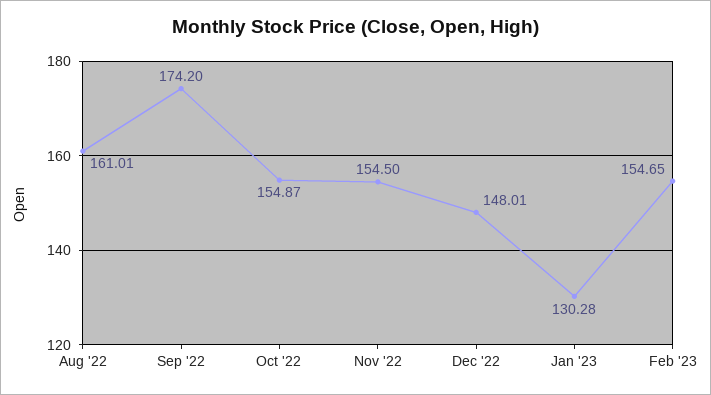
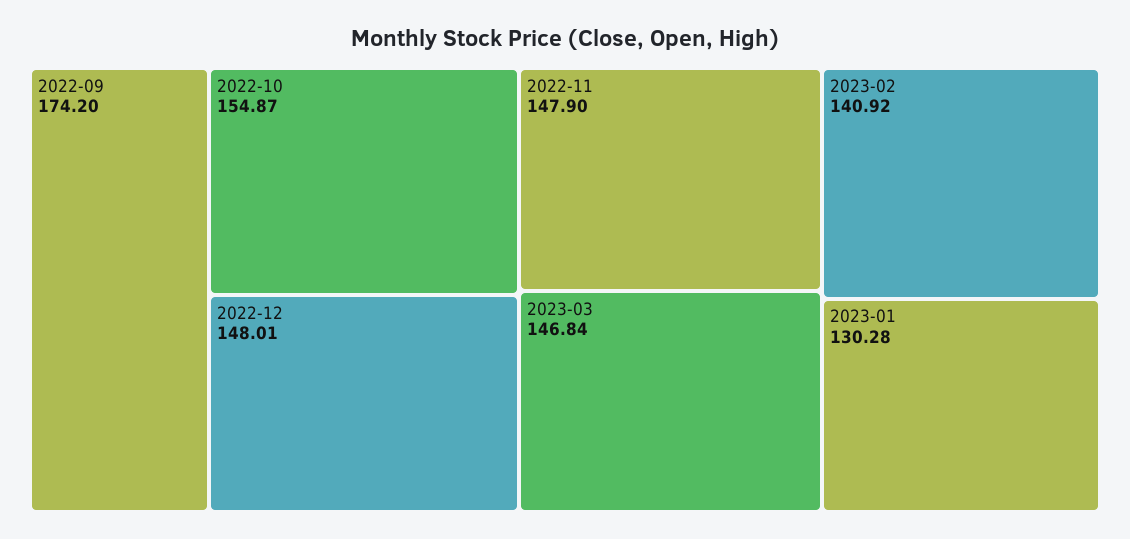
Aug '22: 161.01 -> none
Nov '22: 154.5 -> 147.9
Feb '23: 154.65 -> 140.92
2023-03: none -> 146.84

